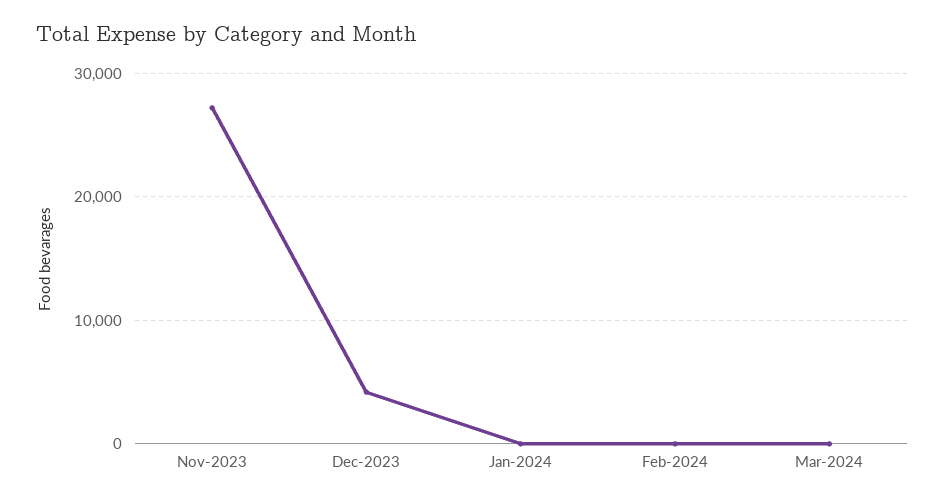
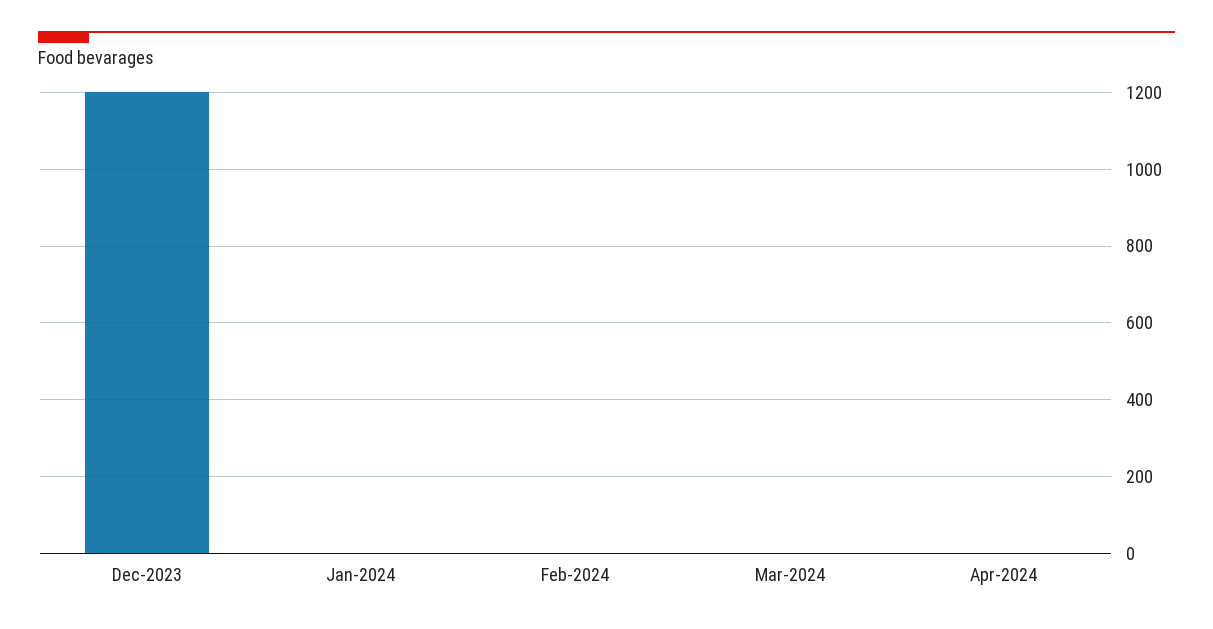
Nov-2023: 27000 -> none
Dec-2023: 4000 -> 1200
Apr-2024: none -> 0

